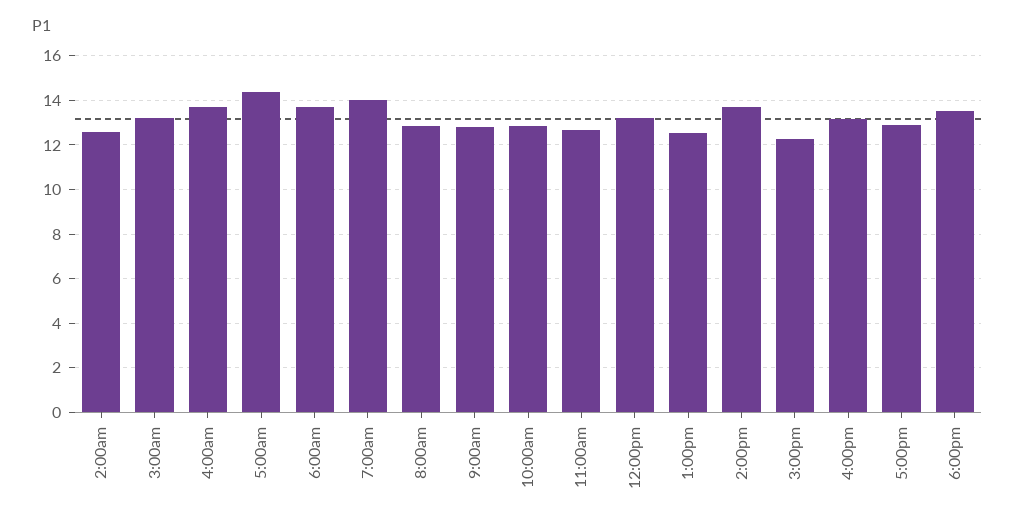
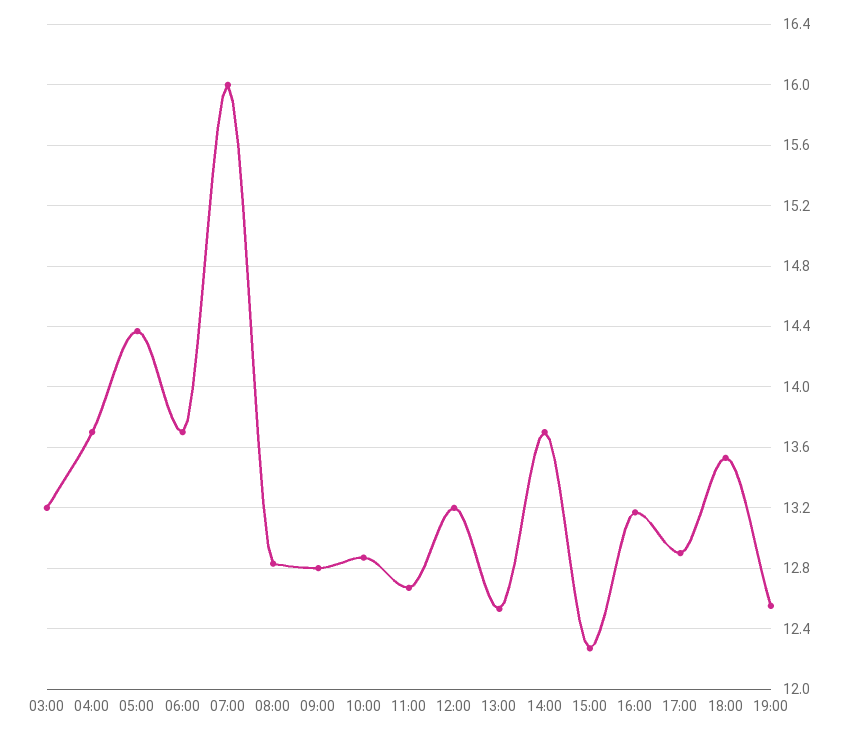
2:00am: 12.5 -> none
7:00am: 14 -> 16
19:00: none -> 12.55

